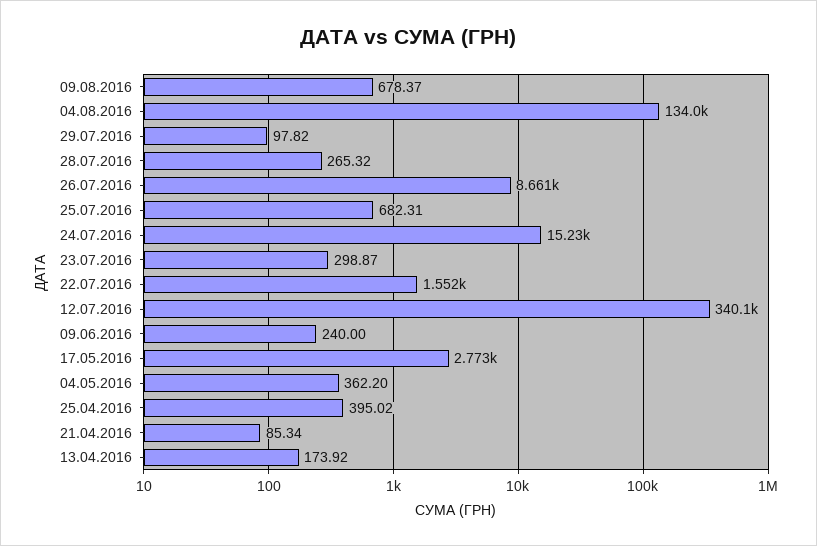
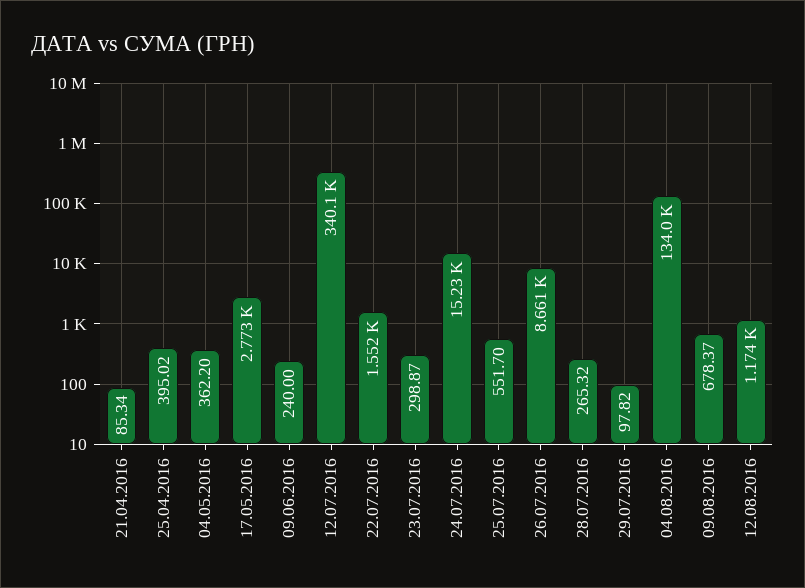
25.07.2016: 682.31 -> 551.7
13.04.2016: 173.92 -> none
12.08.2016: none -> 1174

